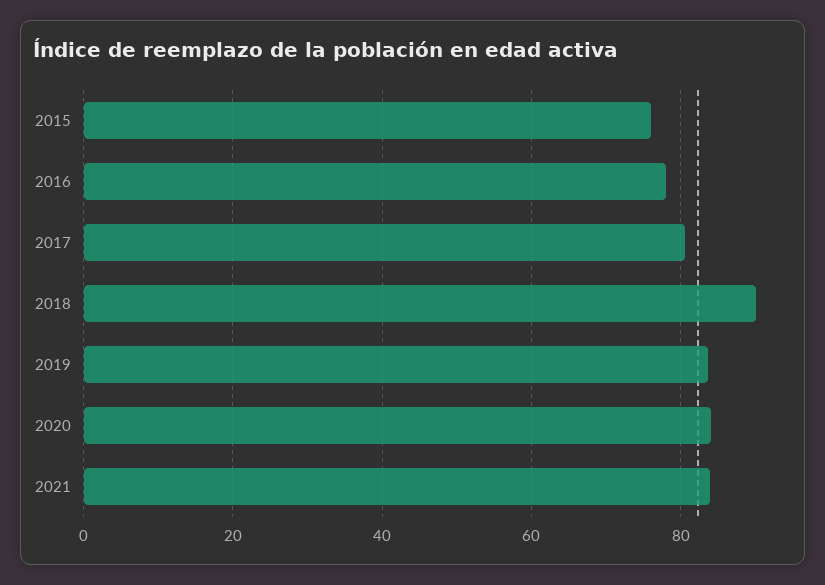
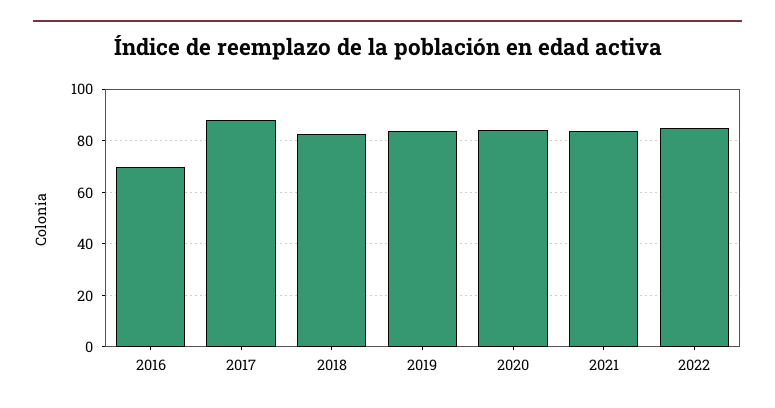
2015: 76 -> none
2016: 78 -> 70
2017: 80 -> 87.5
2018: 90 -> 82.5
2022: none -> 85

